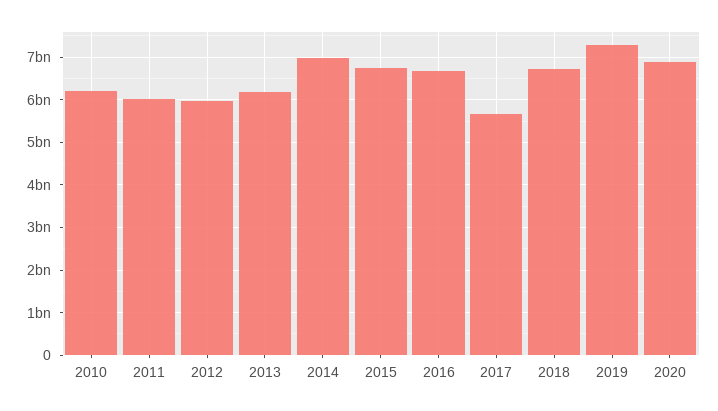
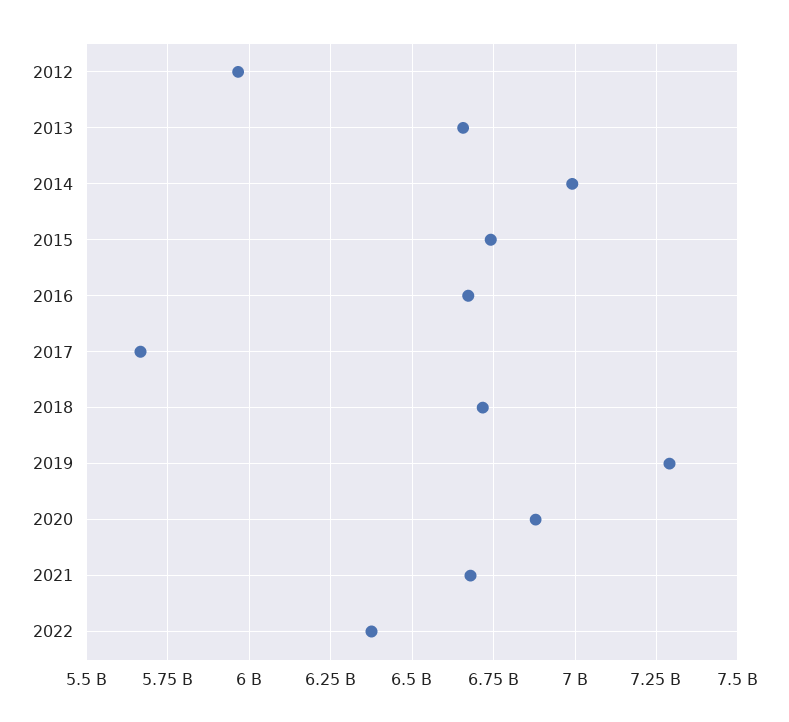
2010: 6200000000 -> none
2011: 6000000000 -> none
2013: 6200000000 -> 6650000000
2021: none -> 6675000000
2022: none -> 6375000000

